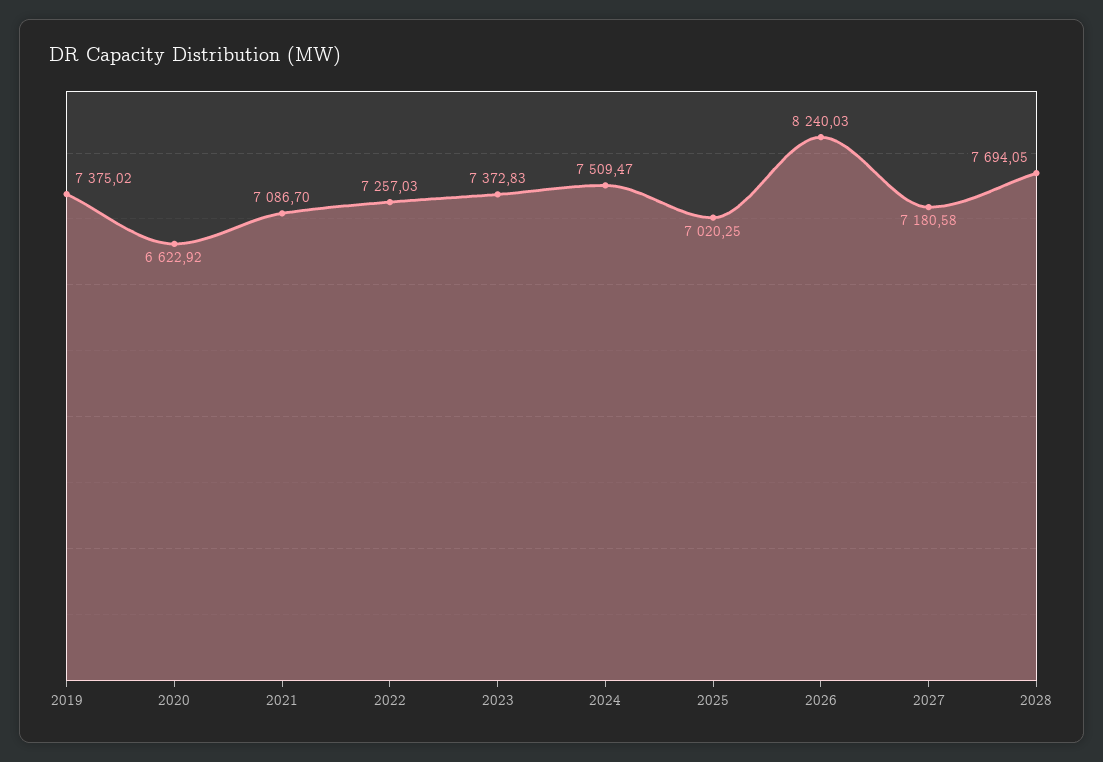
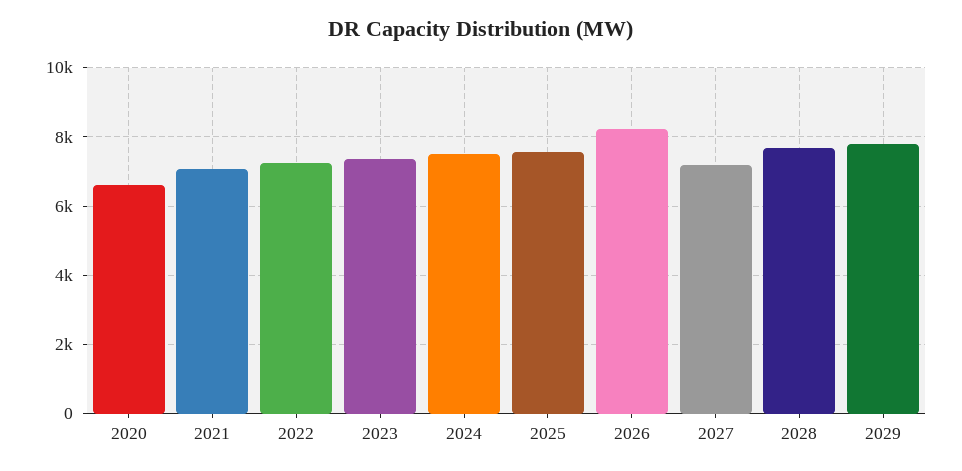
2019: 7375.02 -> none
2025: 7020.25 -> 7600
2029: none -> 7800

